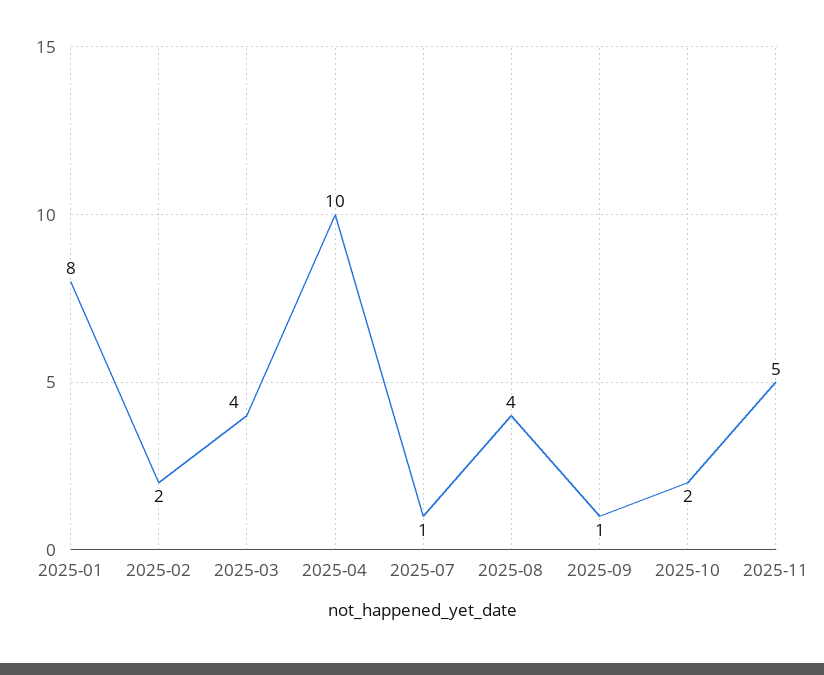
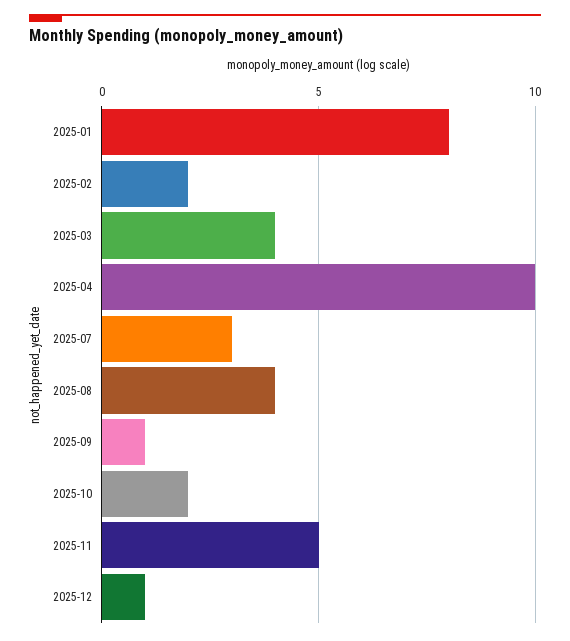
2025-07: 1 -> 3
2025-12: none -> 1

